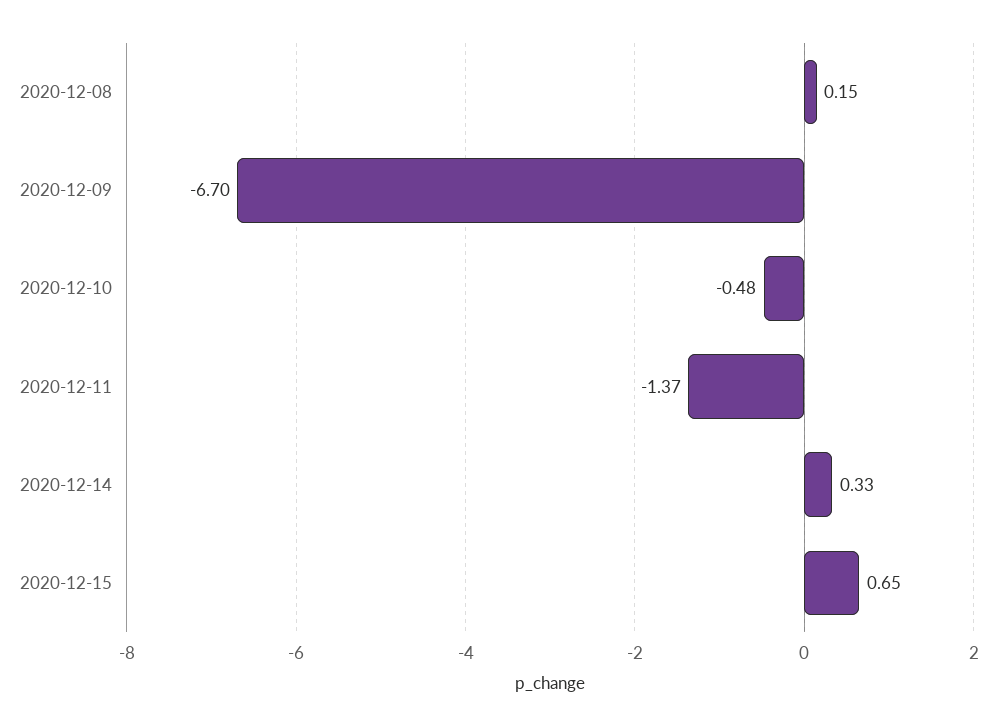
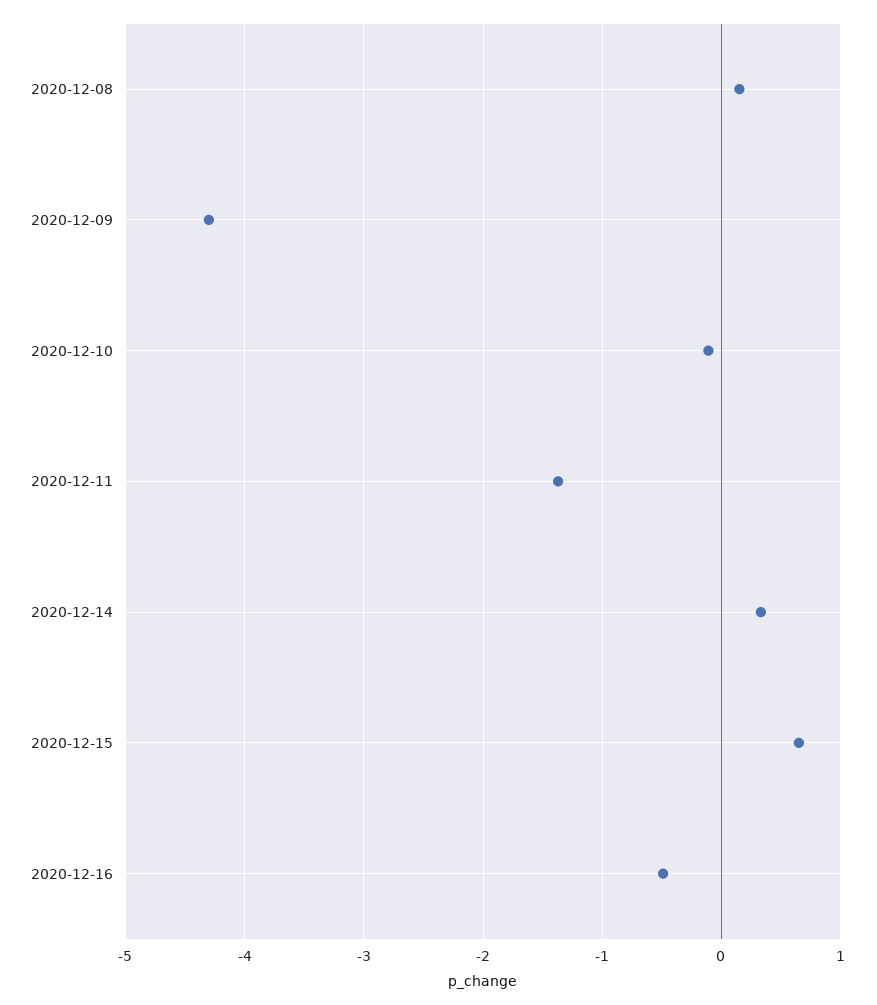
2020-12-09: -6.7 -> -4.3
2020-12-10: -0.48 -> -0.1
2020-12-16: none -> -0.5

